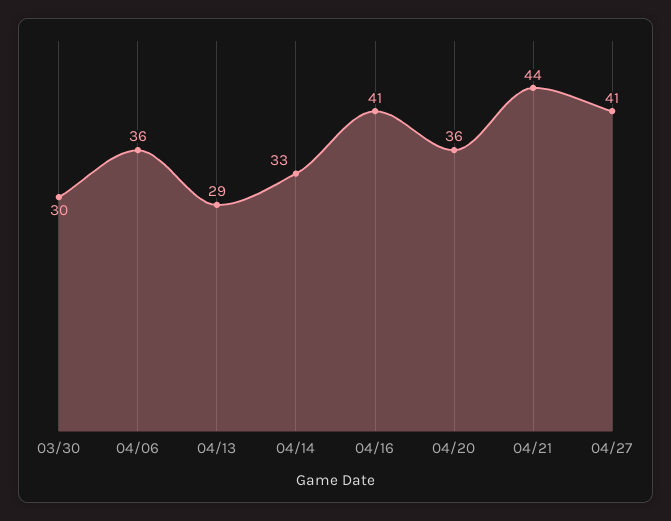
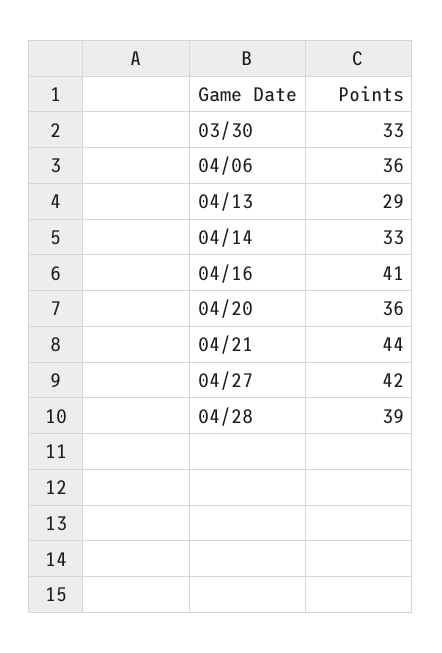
03/30: 30 -> 33
04/27: 41 -> 42
04/28: none -> 39

